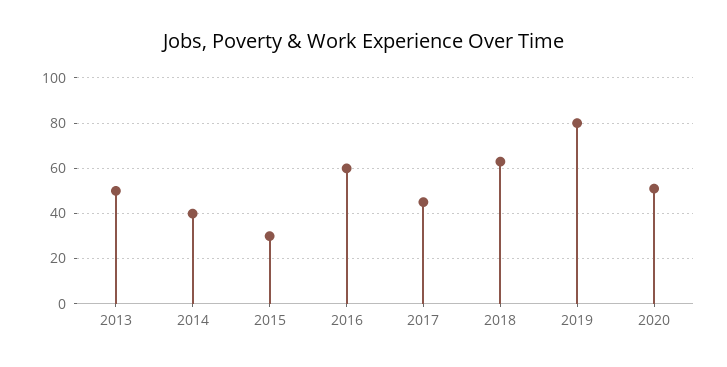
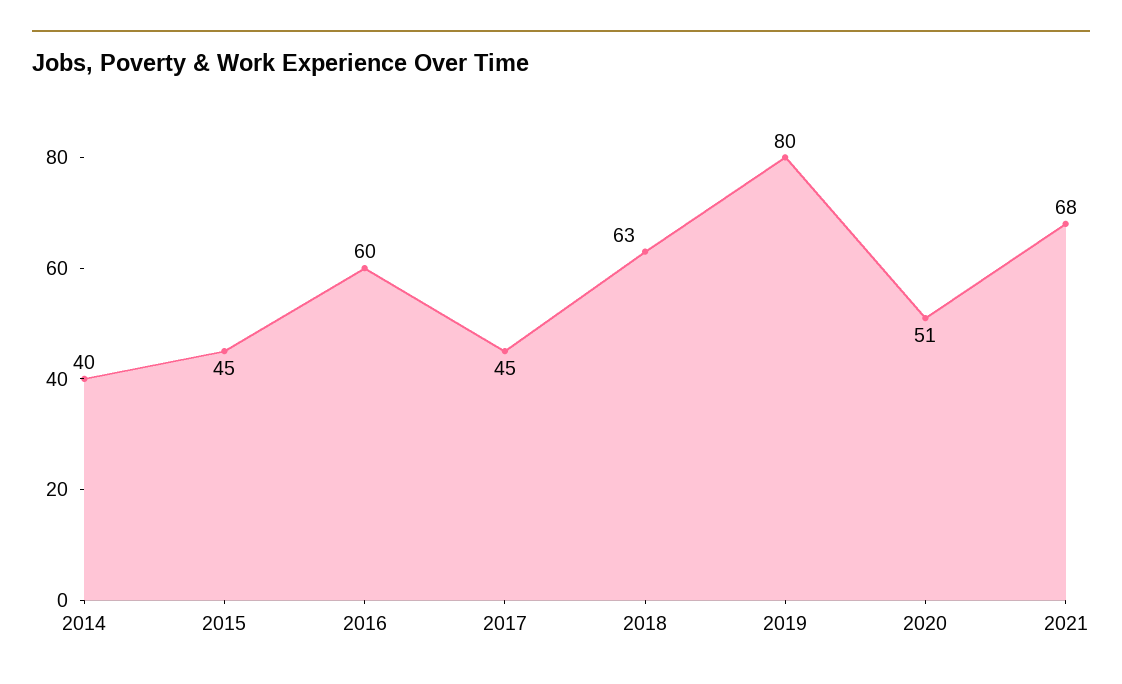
2013: 50 -> none
2015: 30 -> 45
2021: none -> 68

